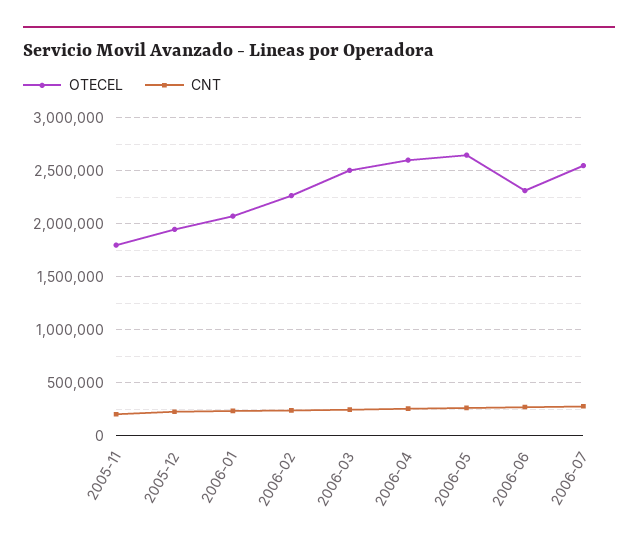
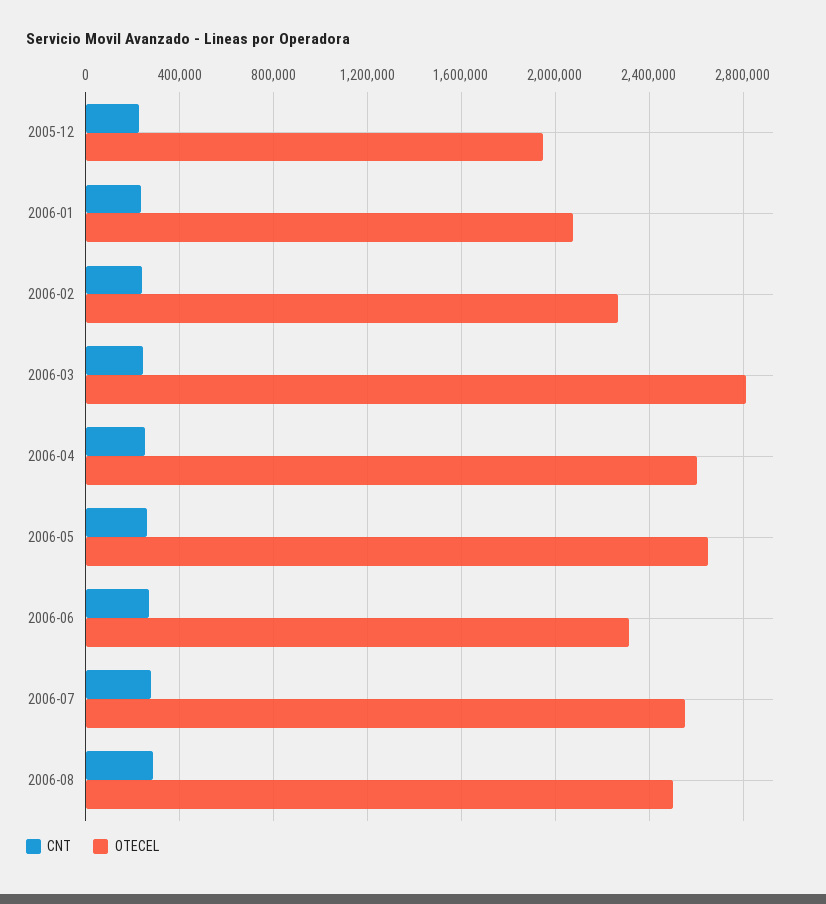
OTECEL, 2005-11: 1800000 -> none
CNT, 2005-11: 200000 -> none
OTECEL, 2006-03: 2500000 -> 2800000
CNT, 2006-08: none -> 300000
OTECEL, 2006-08: none -> 2500000

